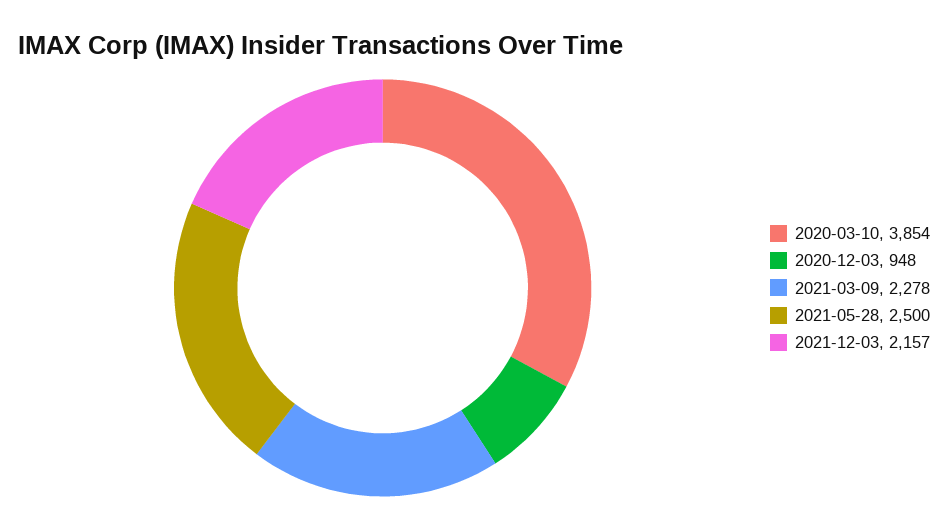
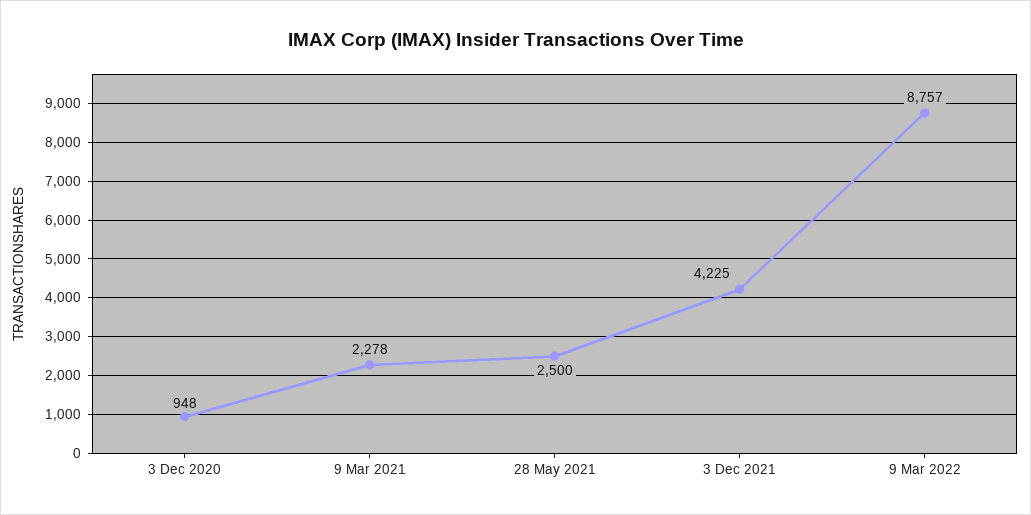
2020-03-10: 3854 -> none
2021-12-03: 2157 -> 4225
9 Mar 2022: none -> 8757

